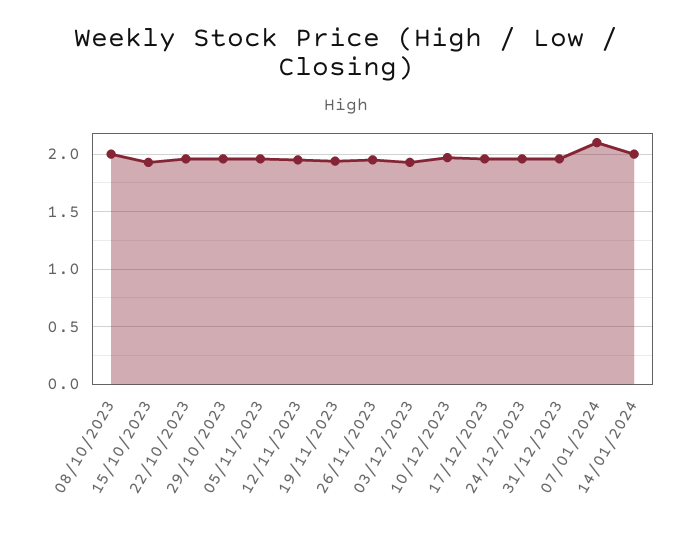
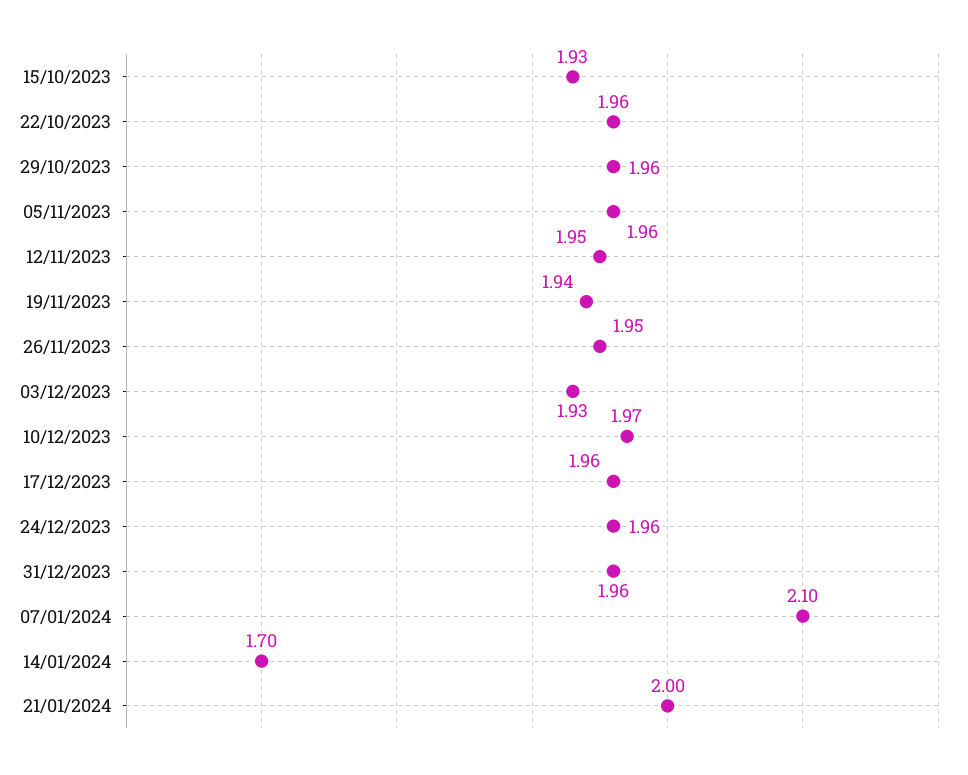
08/10/2023: 2 -> none
14/01/2024: 2 -> 1.7
21/01/2024: none -> 2

